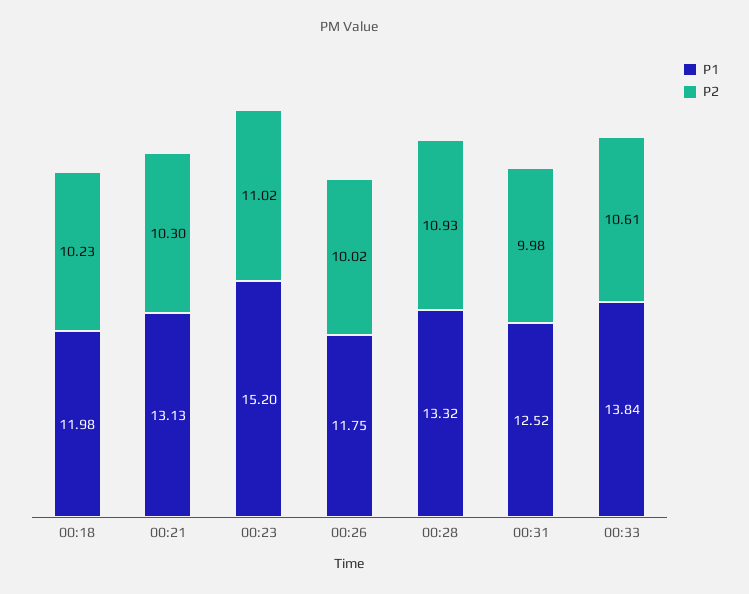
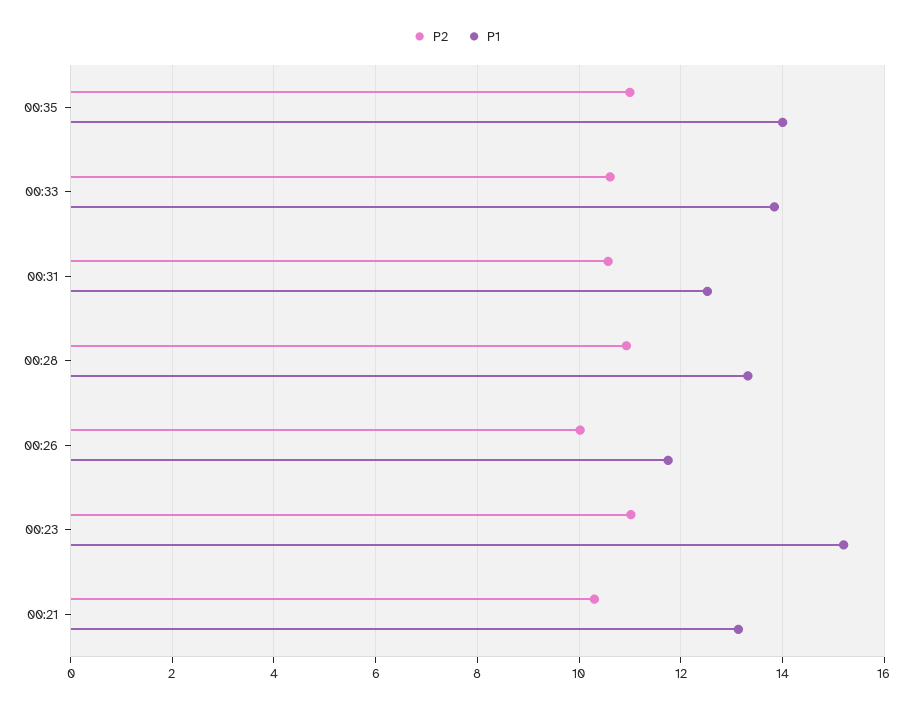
P1, 00:18: 11.98 -> none
P2, 00:18: 10.23 -> none
P2, 00:31: 9.98 -> 10.6
P2, 00:35: none -> 11
P1, 00:35: none -> 14

